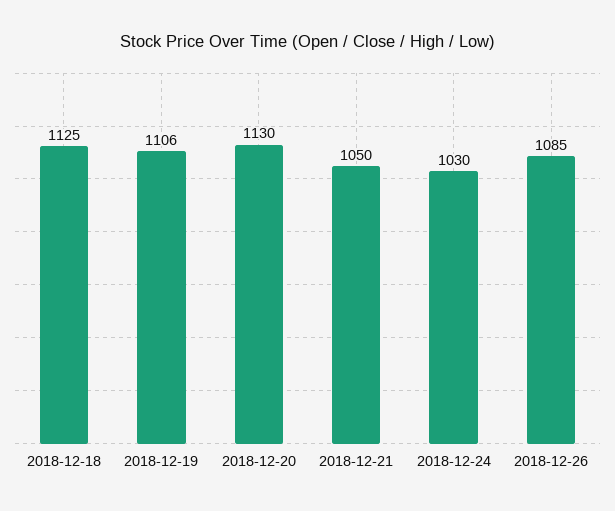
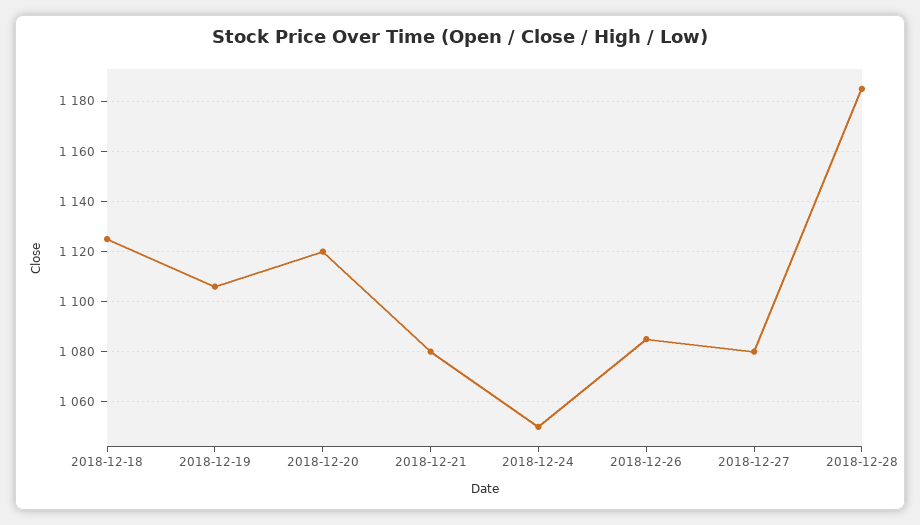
2018-12-20: 1130 -> 1120
2018-12-21: 1050 -> 1080
2018-12-24: 1030 -> 1050
2018-12-27: none -> 1080
2018-12-28: none -> 1185

